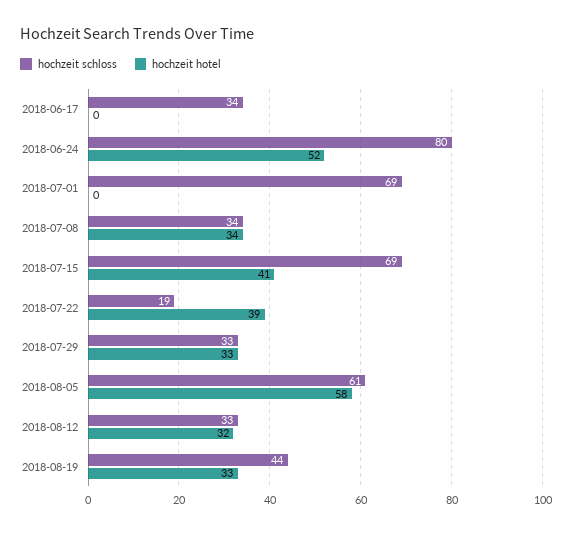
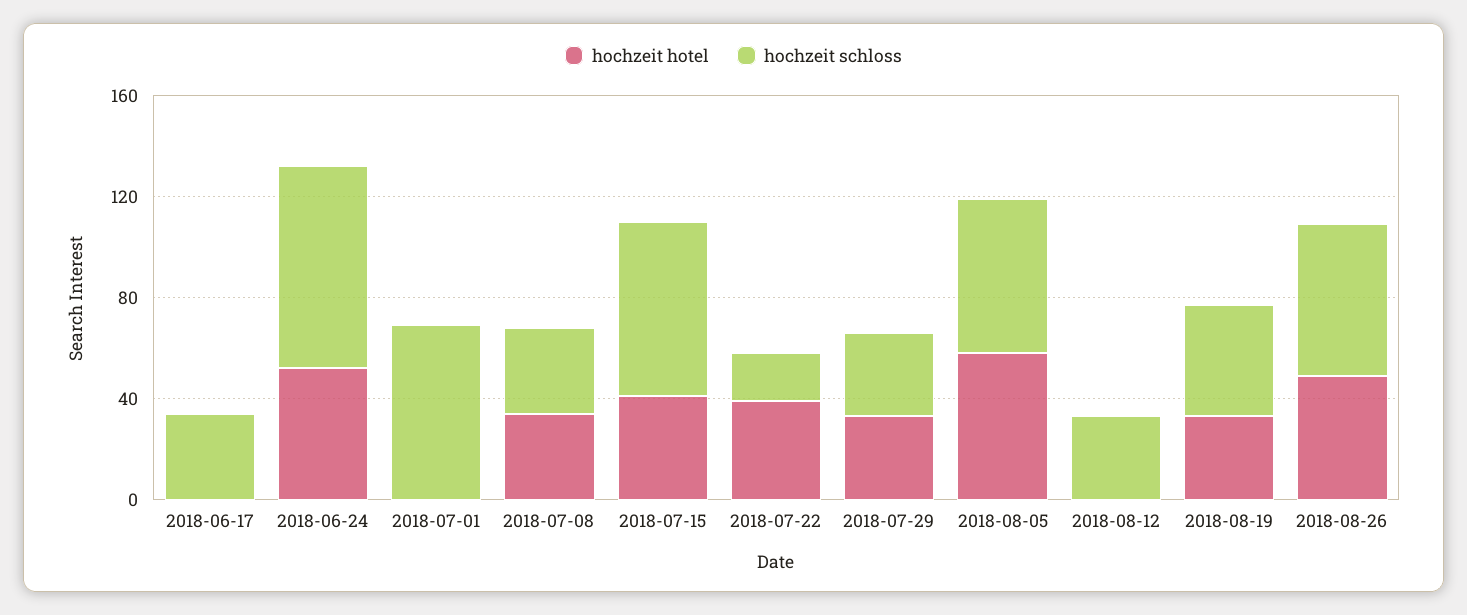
hochzeit hotel, 2018-08-12: 32 -> 0
hochzeit hotel, 2018-08-26: none -> 50
hochzeit schloss, 2018-08-26: none -> 60

